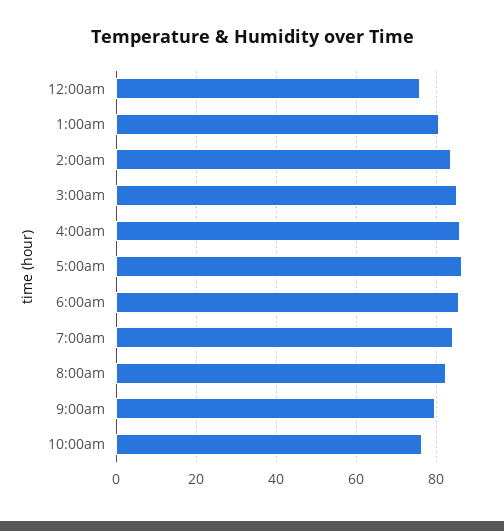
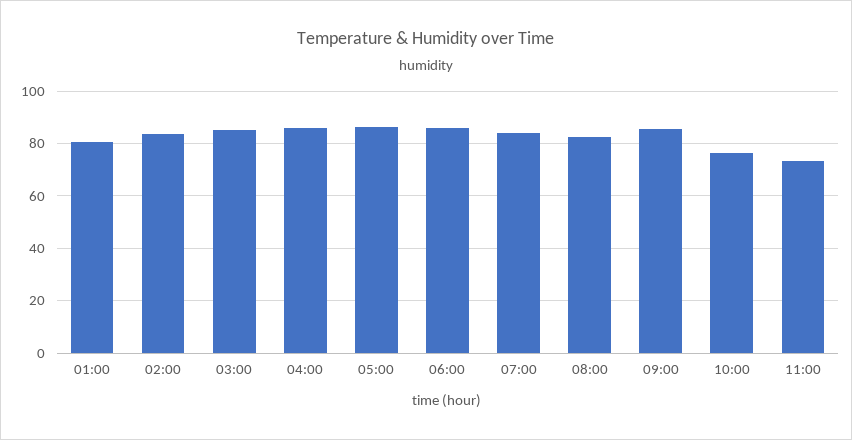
12:00am: 76 -> none
9:00am: 80 -> 85
11:00: none -> 72.5

